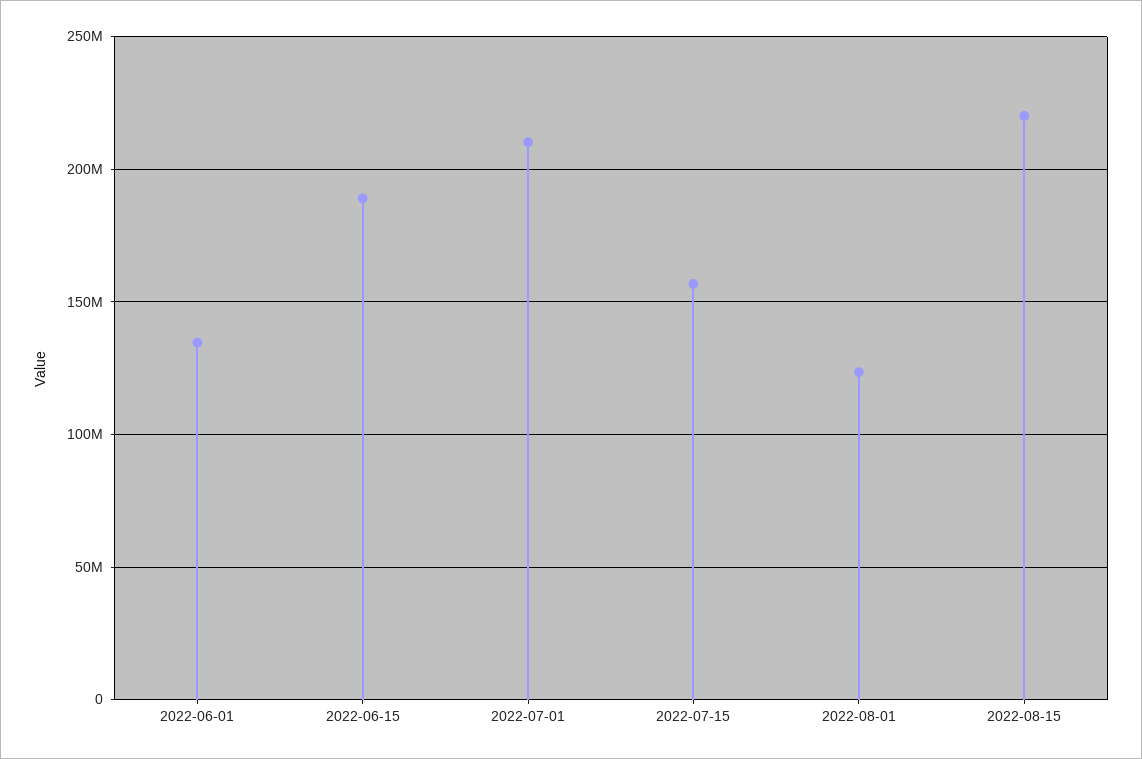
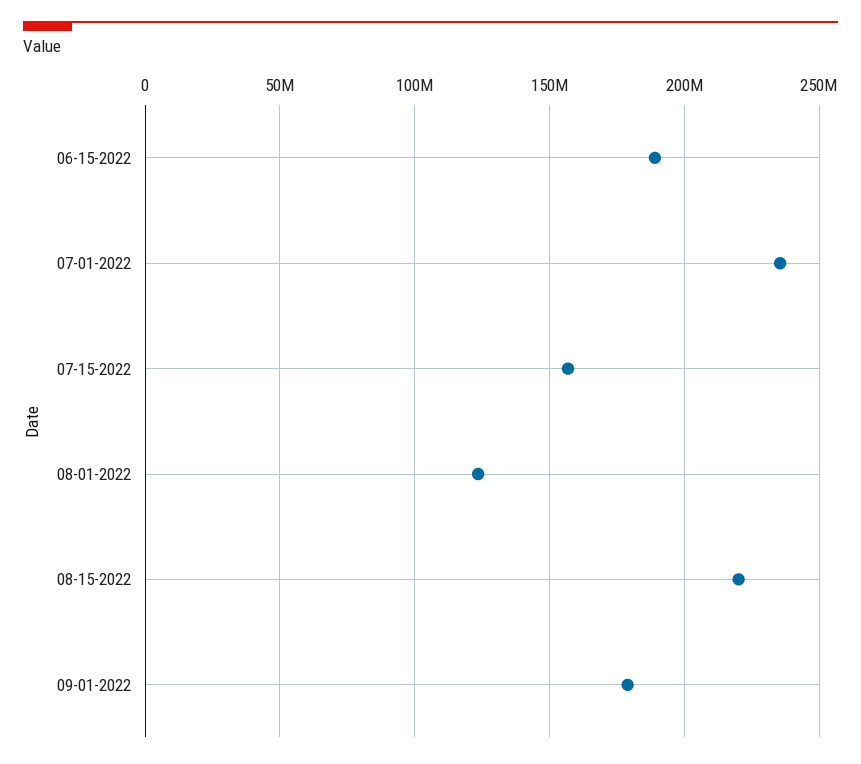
2022-06-01: 135000000 -> none
2022-07-01: 210000000 -> 235000000
09-01-2022: none -> 180000000

